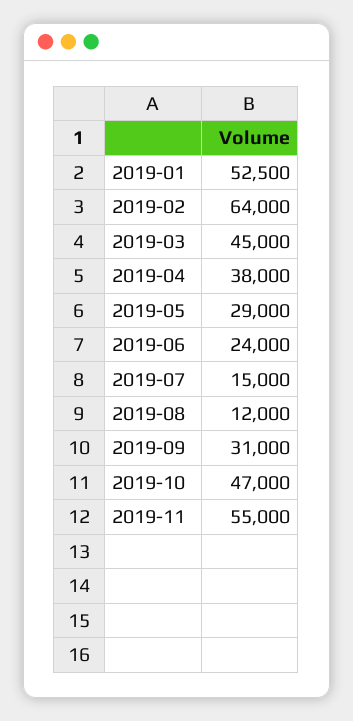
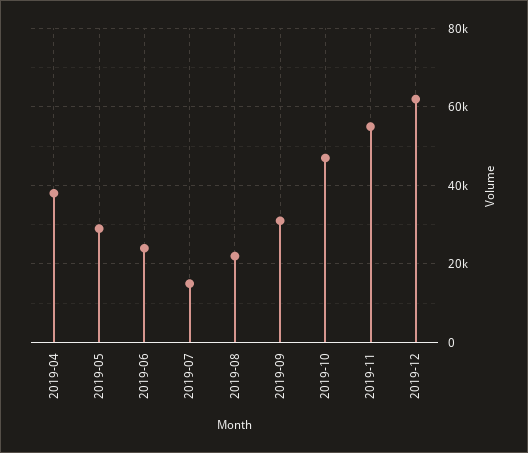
2019-01: 52500 -> none
2019-02: 64000 -> none
2019-03: 45000 -> none
2019-08: 12000 -> 22000
2019-12: none -> 62000

